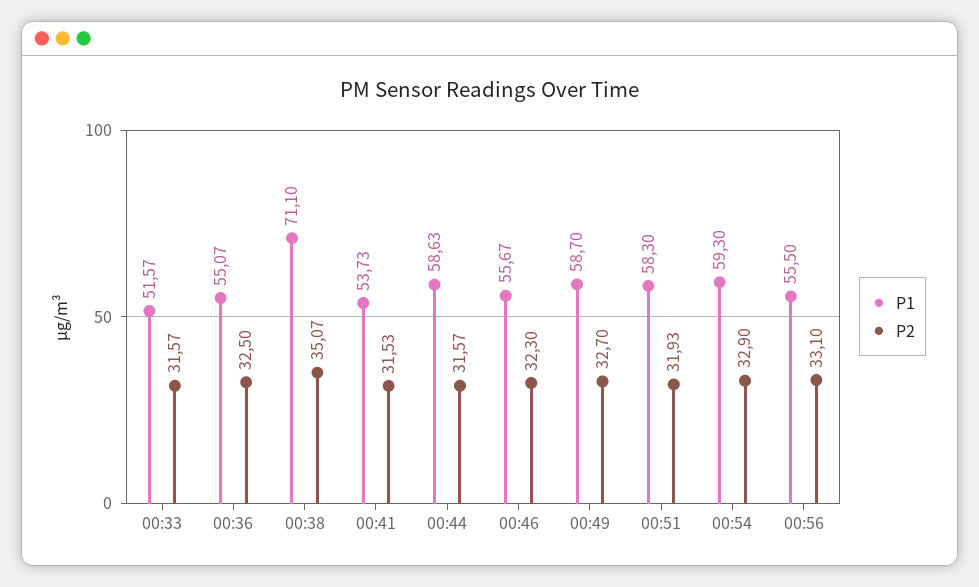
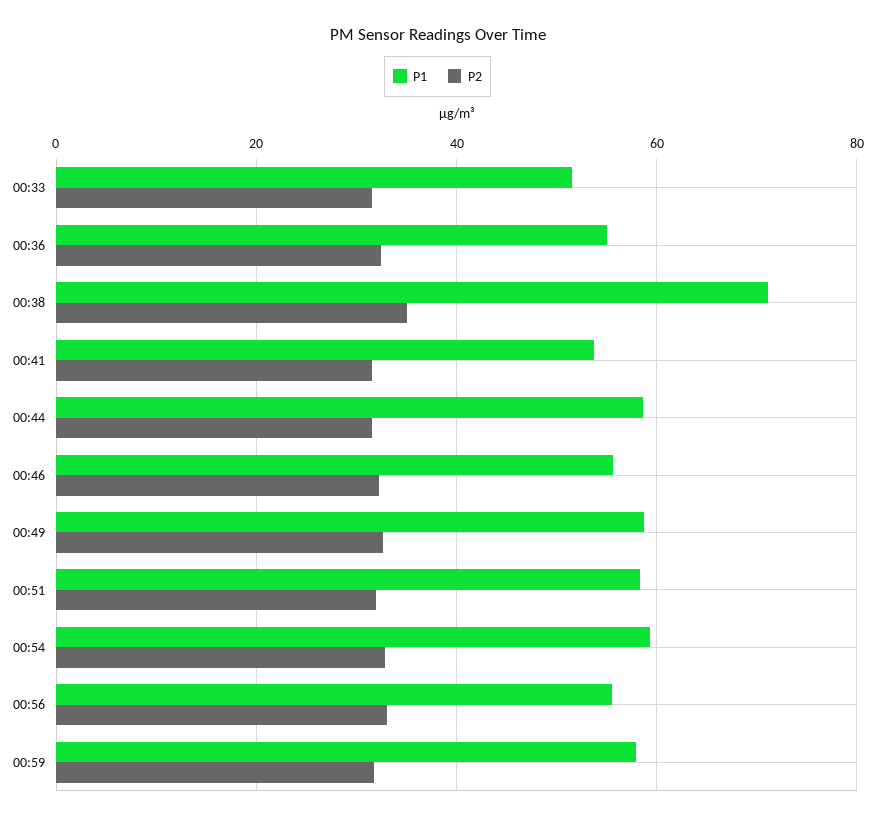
P1, 00:59: none -> 58
P2, 00:59: none -> 32

